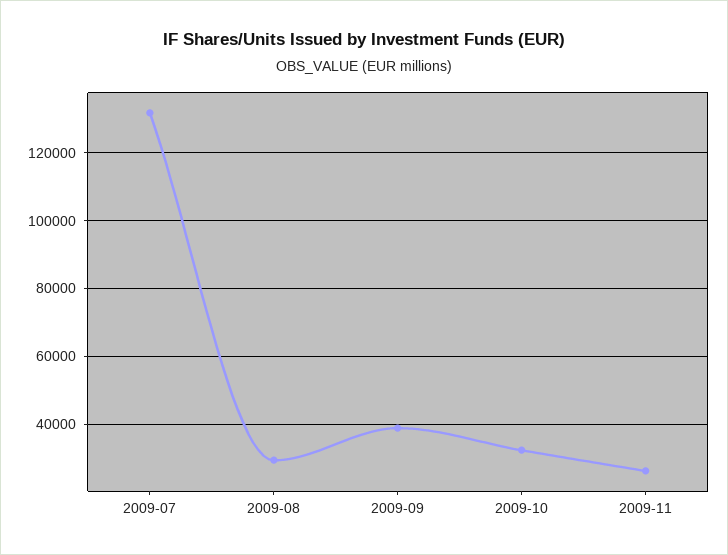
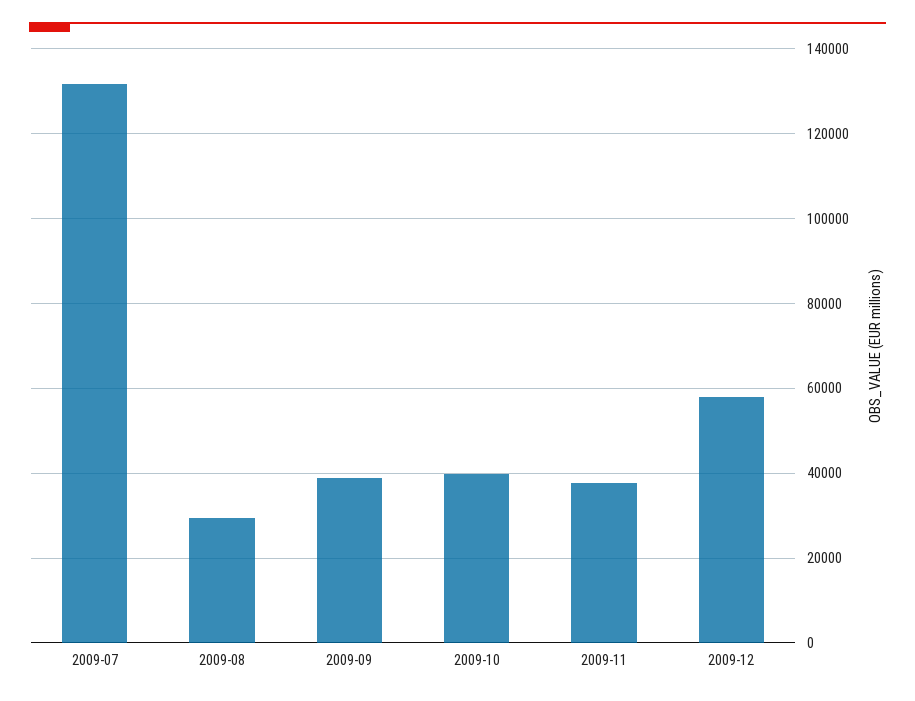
2009-10: 32000 -> 40000
2009-11: 26000 -> 38000
2009-12: none -> 58000

